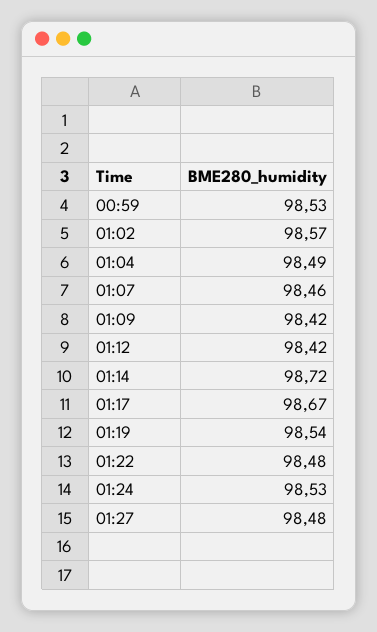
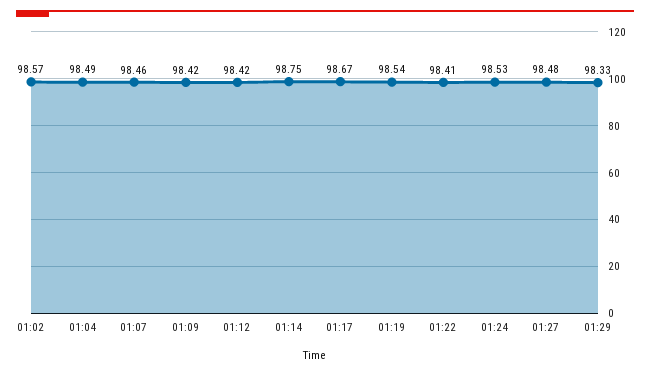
00:59: 98.53 -> none
01:14: 98.72 -> 98.75
01:22: 98.48 -> 98.41
01:29: none -> 98.33

